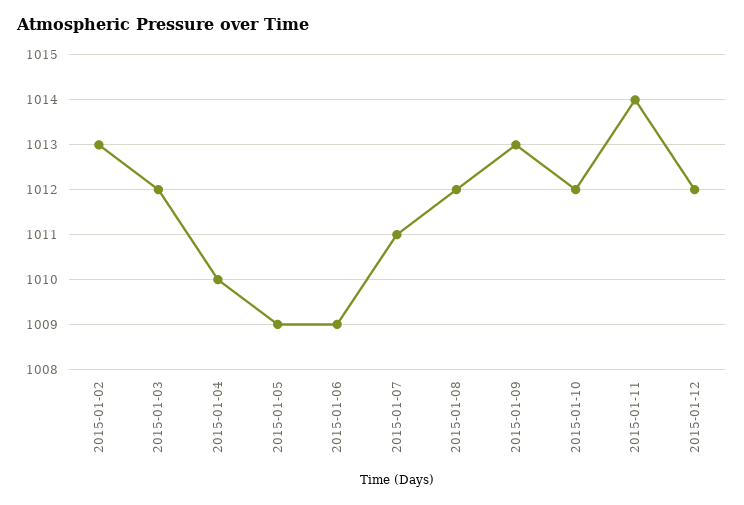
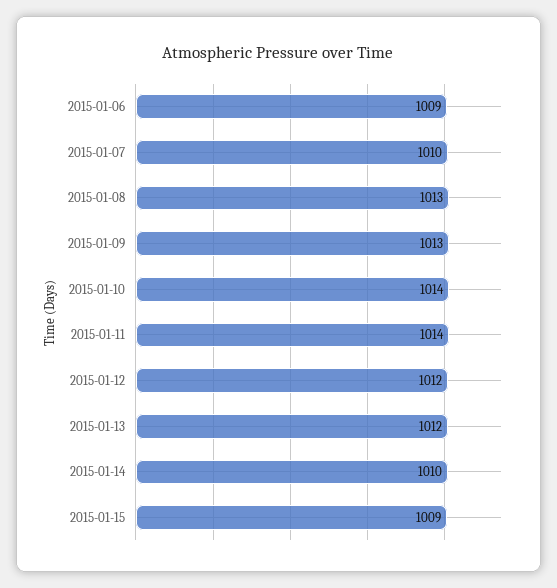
2015-01-02: 1013 -> none
2015-01-03: 1012 -> none
2015-01-04: 1010 -> none
2015-01-05: 1009 -> none
2015-01-07: 1011 -> 1010
2015-01-08: 1012 -> 1013
2015-01-10: 1012 -> 1014
2015-01-13: none -> 1012
2015-01-14: none -> 1010
2015-01-15: none -> 1009

